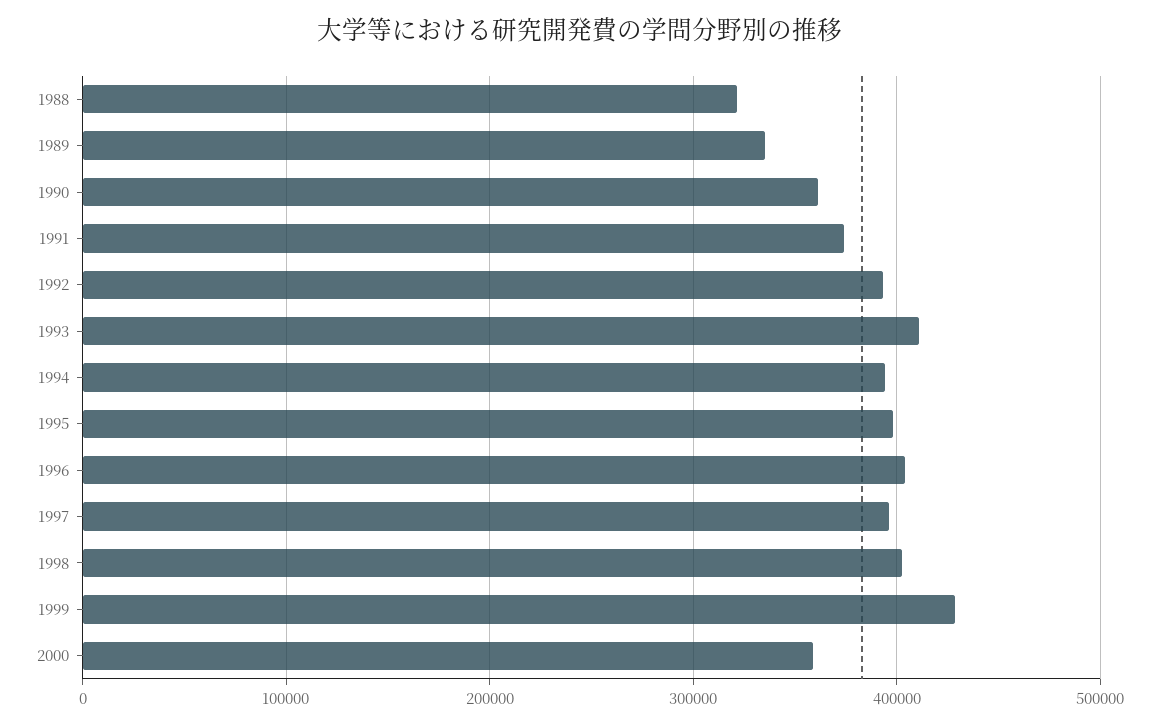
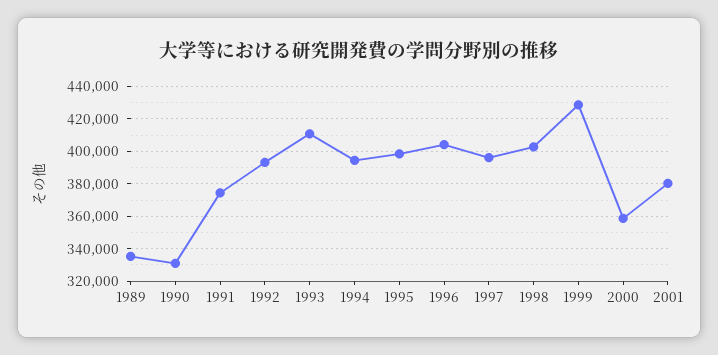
1988: 320000 -> none
1990: 360000 -> 330000
2001: none -> 380000

